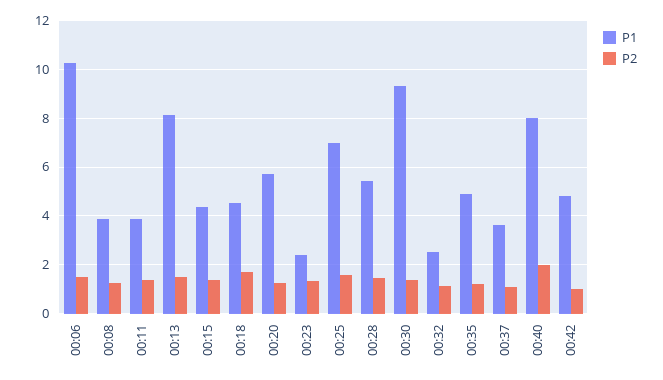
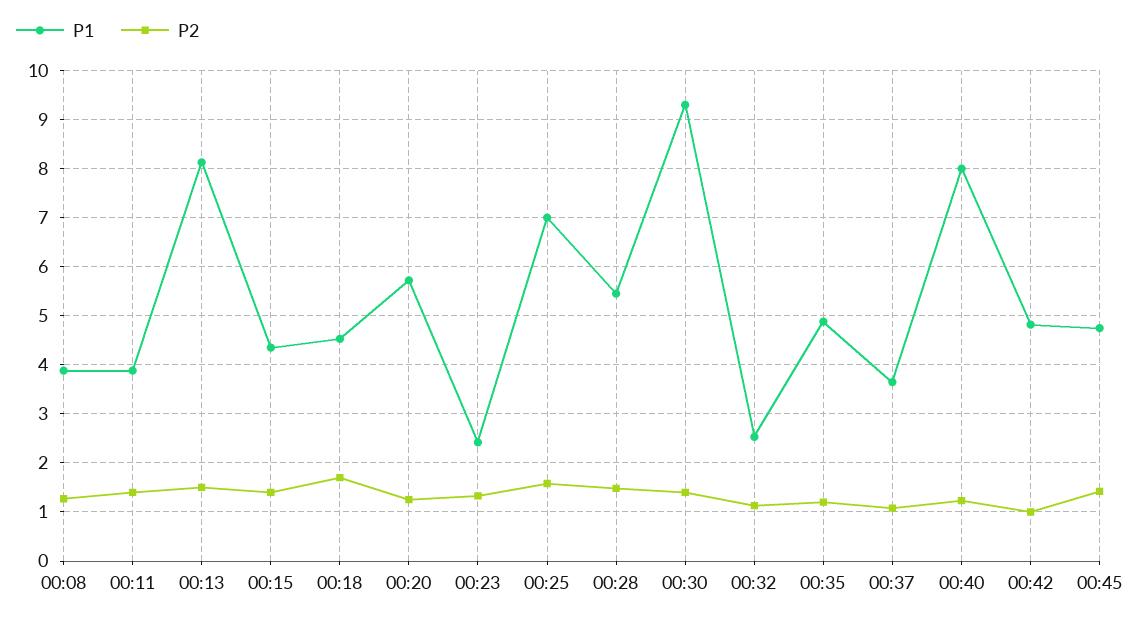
P1, 00:06: 10.25 -> none
P2, 00:06: 1.5 -> none
P2, 00:40: 2 -> 1.2
P1, 00:45: none -> 4.8
P2, 00:45: none -> 1.4

